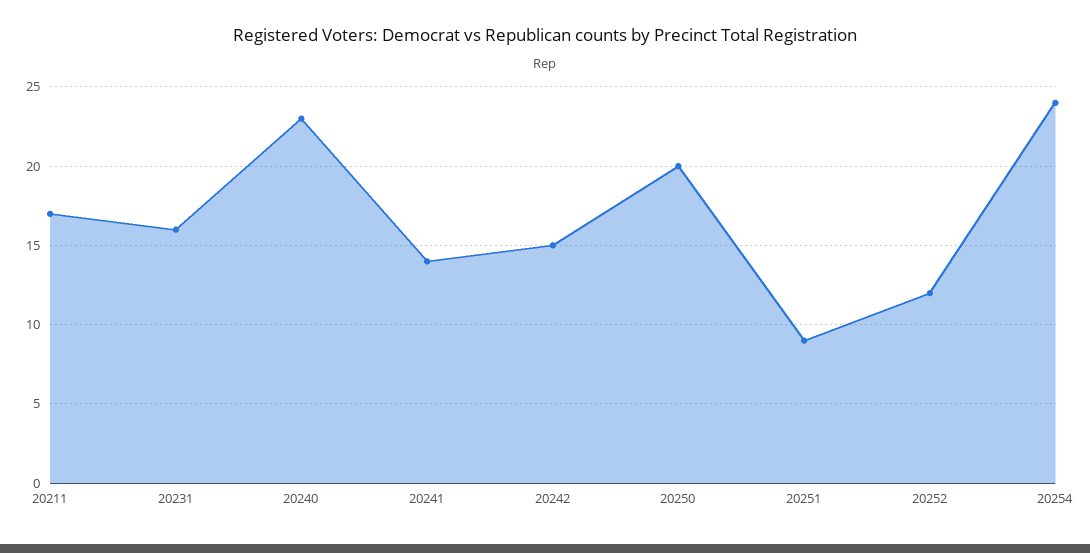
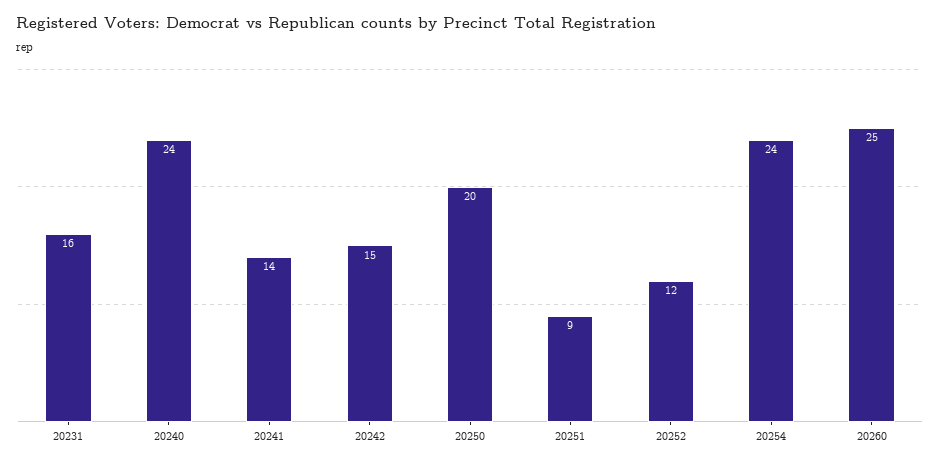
20211: 17 -> none
20240: 23 -> 24
20260: none -> 25

